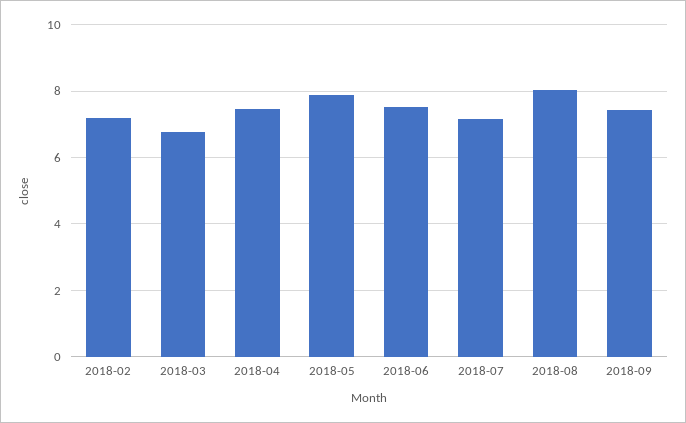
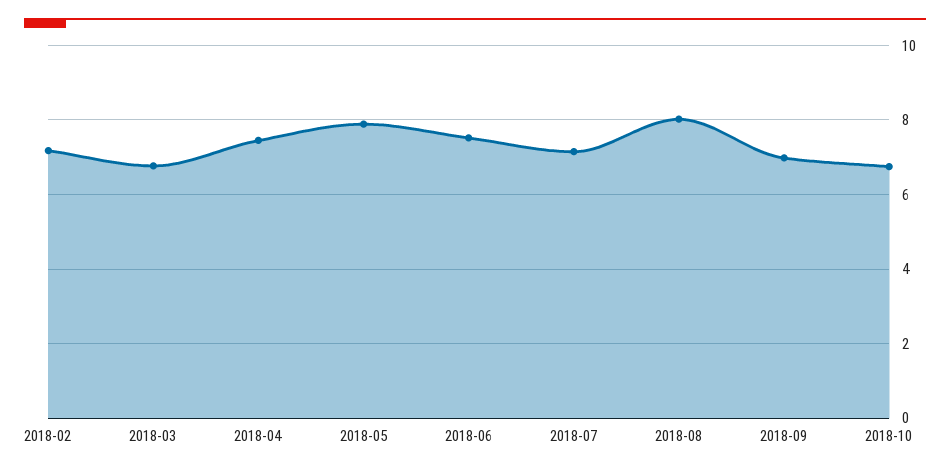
2018-09: 7.4 -> 7
2018-10: none -> 6.8

